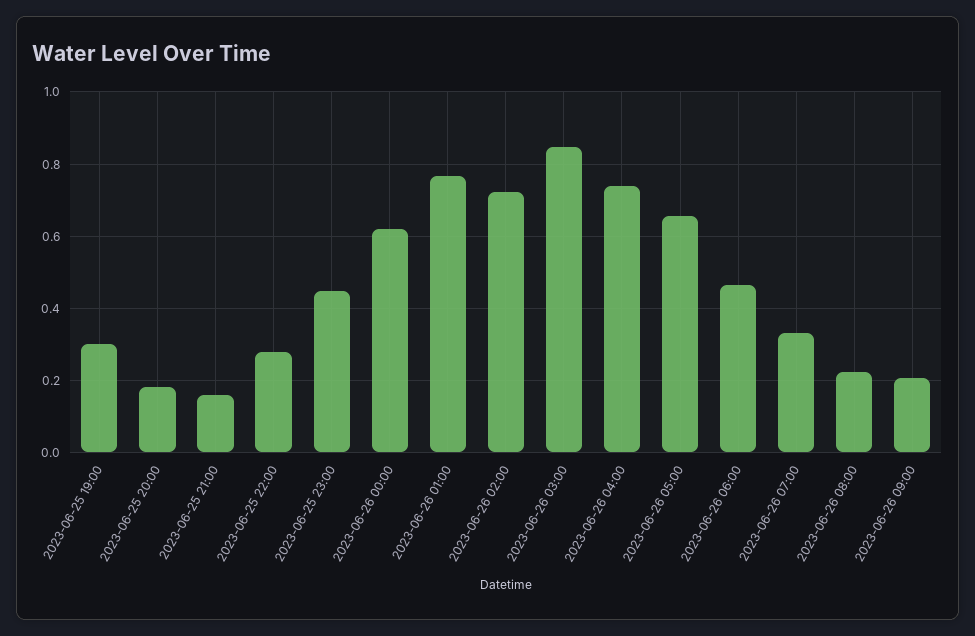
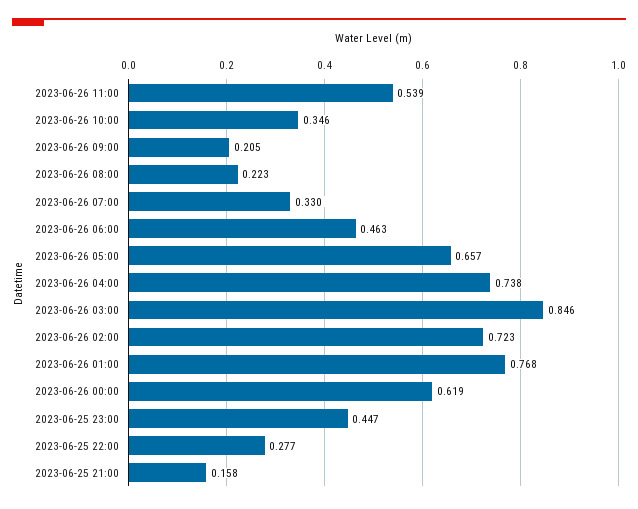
2023-06-25 19:00: 0.3 -> none
2023-06-25 20:00: 0.18 -> none
2023-06-26 11:00: none -> 0.539
2023-06-26 10:00: none -> 0.346

